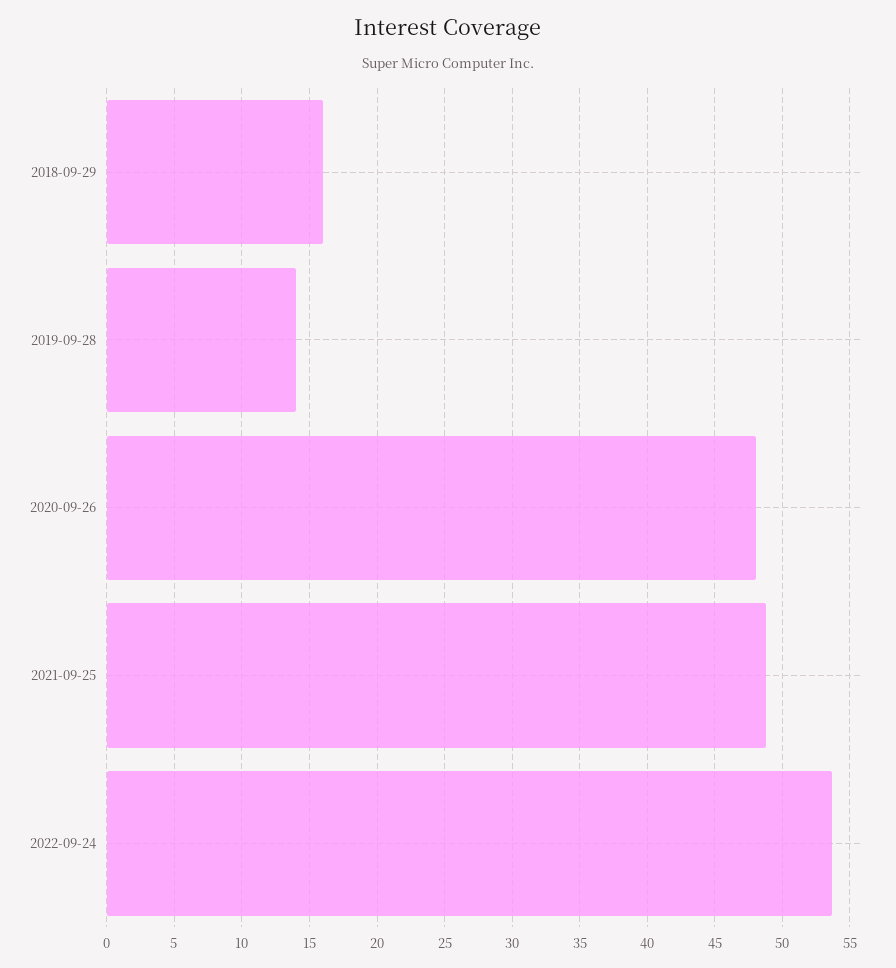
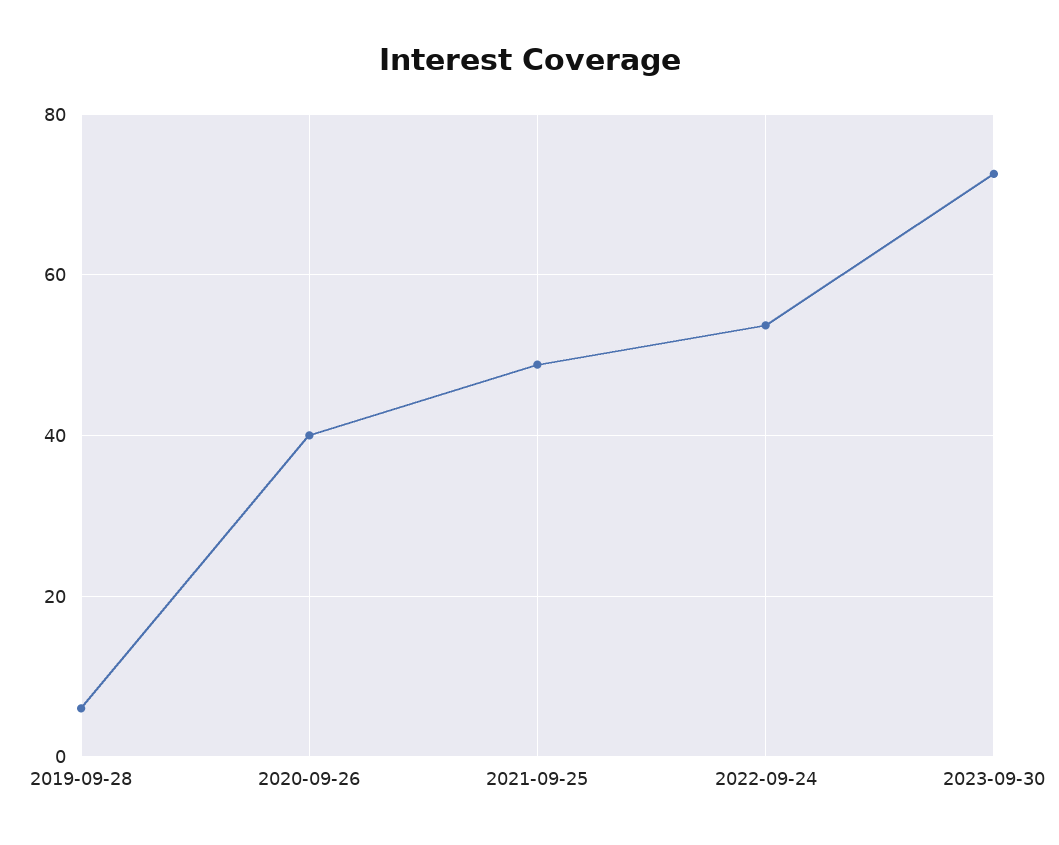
2018-09-29: 16 -> none
2019-09-28: 14 -> 6
2020-09-26: 48 -> 40
2023-09-30: none -> 72

